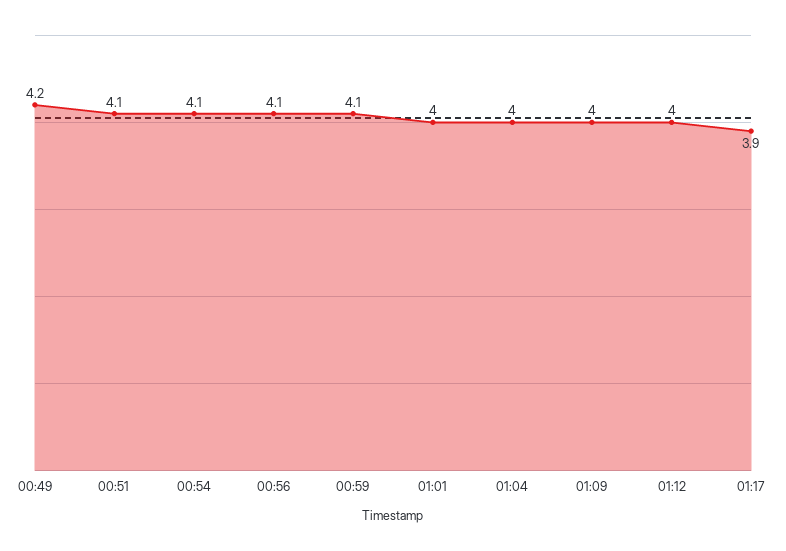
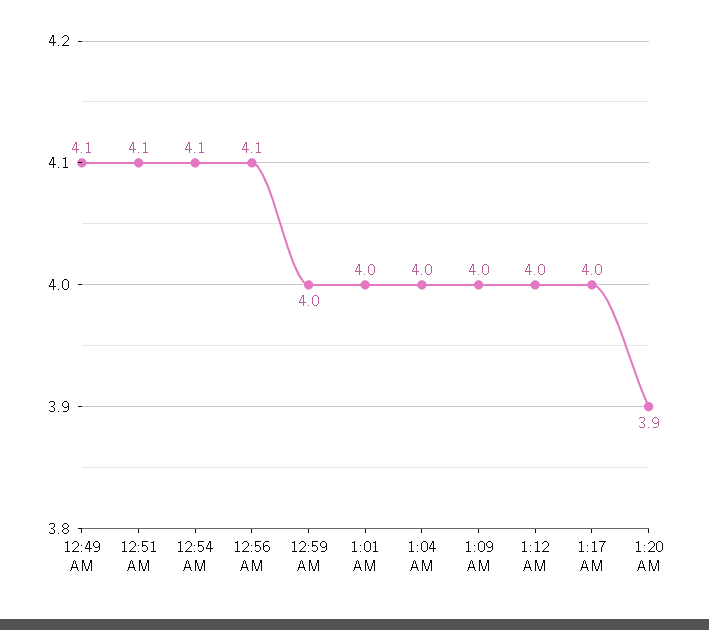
00:49: 4.2 -> 4.1
00:59: 4.1 -> 4
01:17: 3.9 -> 4
1:20 AM: none -> 3.9

